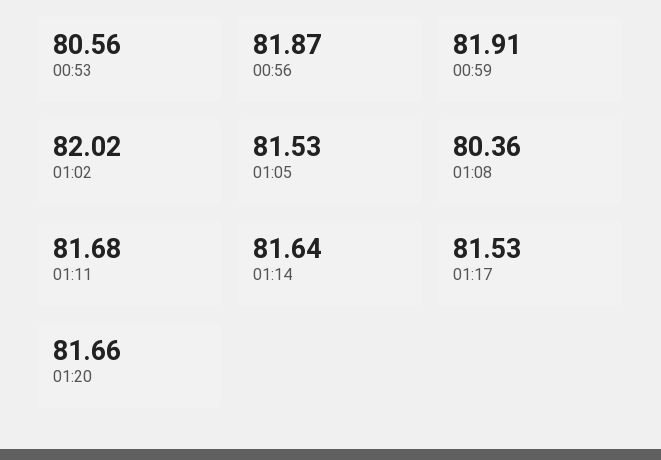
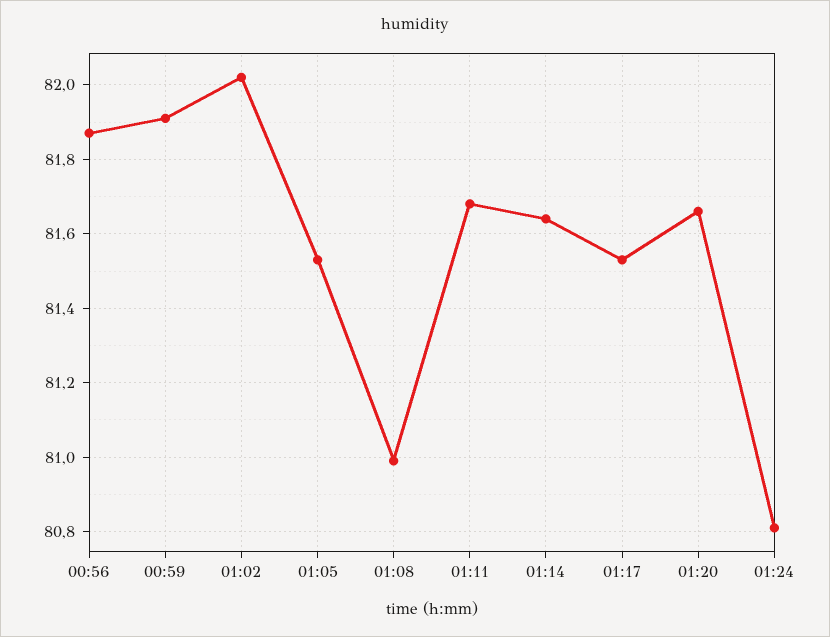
00:53: 80.56 -> none
01:08: 80.36 -> 81
01:24: none -> 80.8

